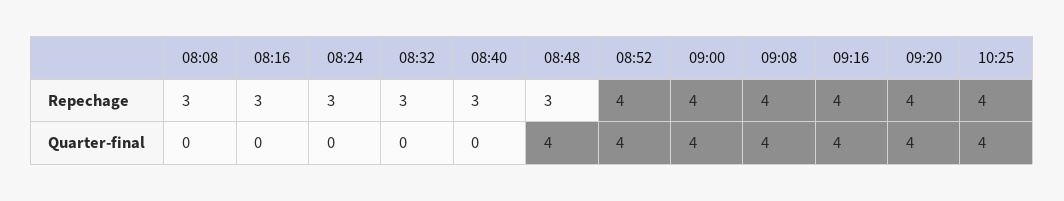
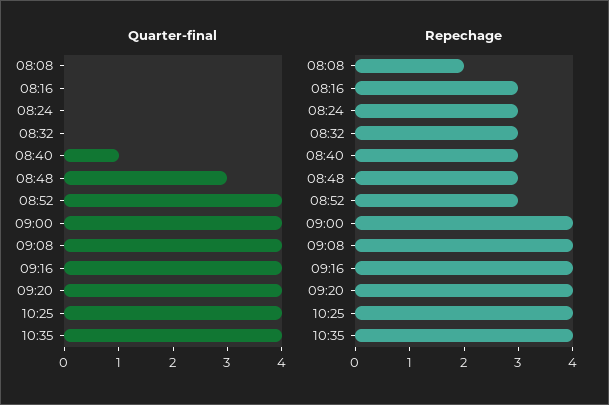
Repechage, 08:08: 3 -> 2
Repechage, 08:52: 4 -> 3
Quarter-final, 08:40: 0 -> 1
Quarter-final, 08:48: 4 -> 3
Quarter-final, 10:35: none -> 4
Repechage, 10:35: none -> 4

